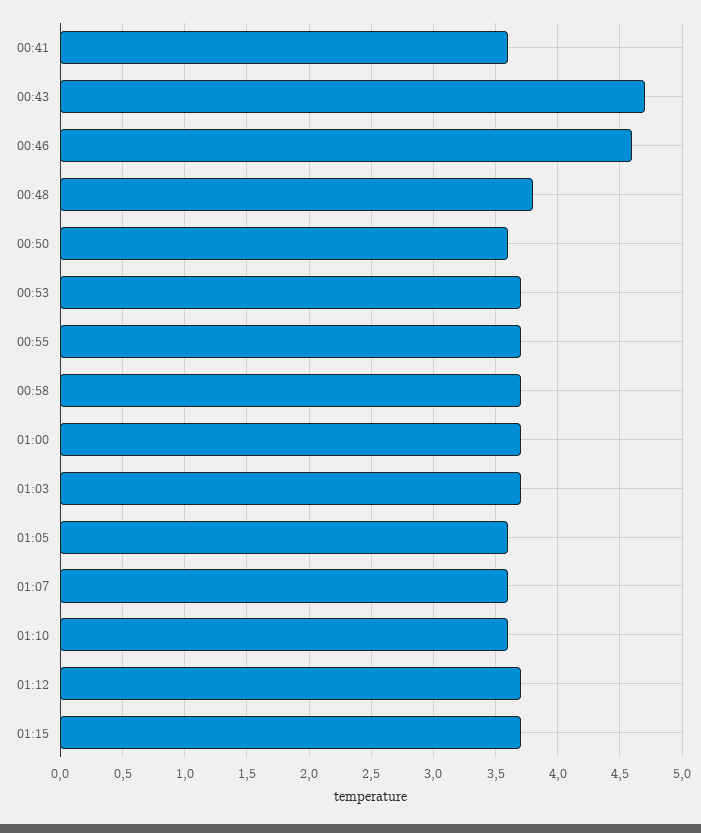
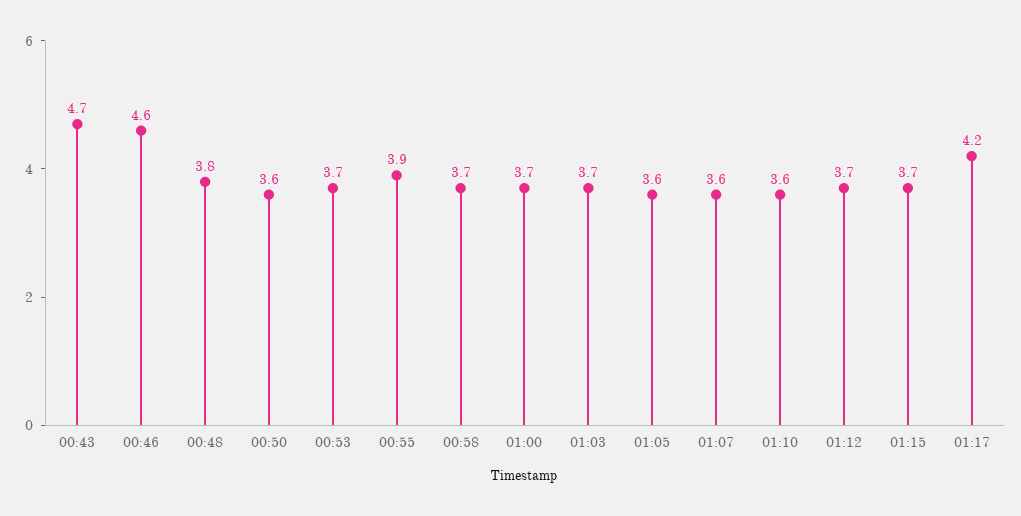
00:41: 3.6 -> none
00:55: 3.7 -> 3.9
01:17: none -> 4.2

